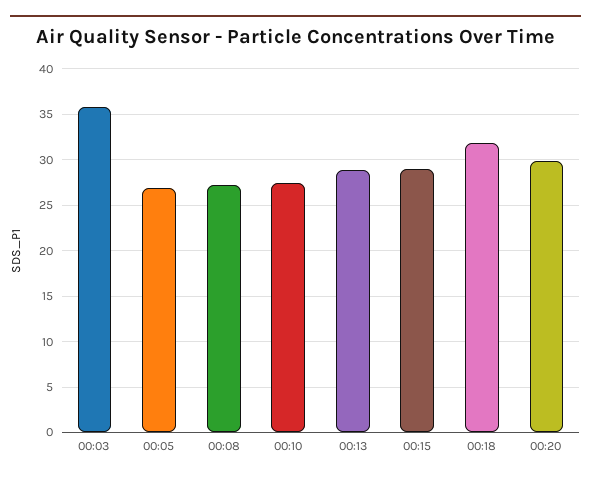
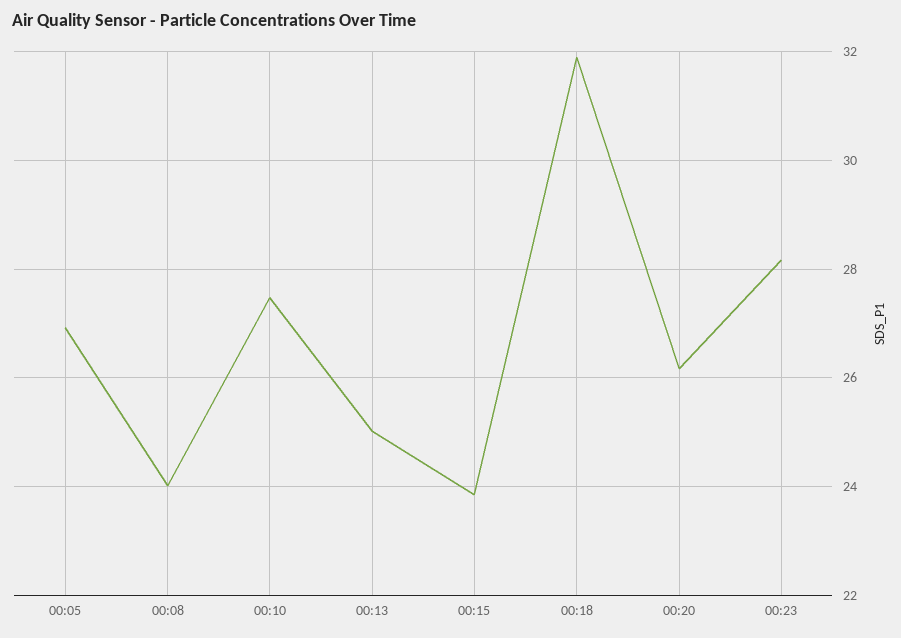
00:03: 36 -> none
00:08: 27 -> 24
00:13: 29 -> 25
00:15: 29 -> 23.8
00:20: 30 -> 26.2
00:23: none -> 28.2

